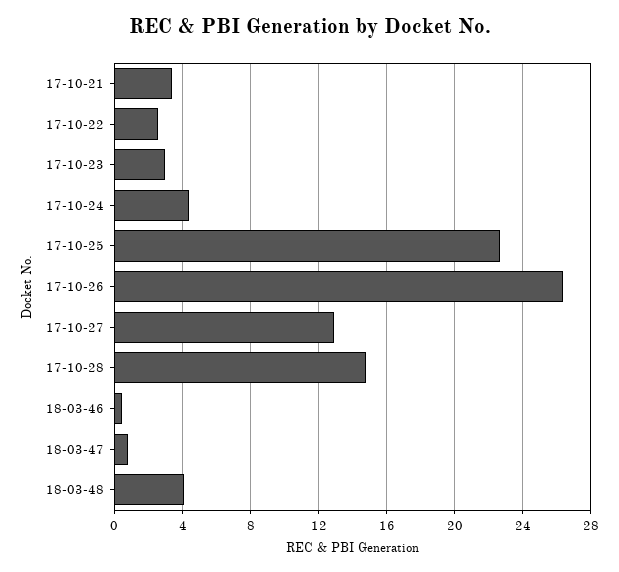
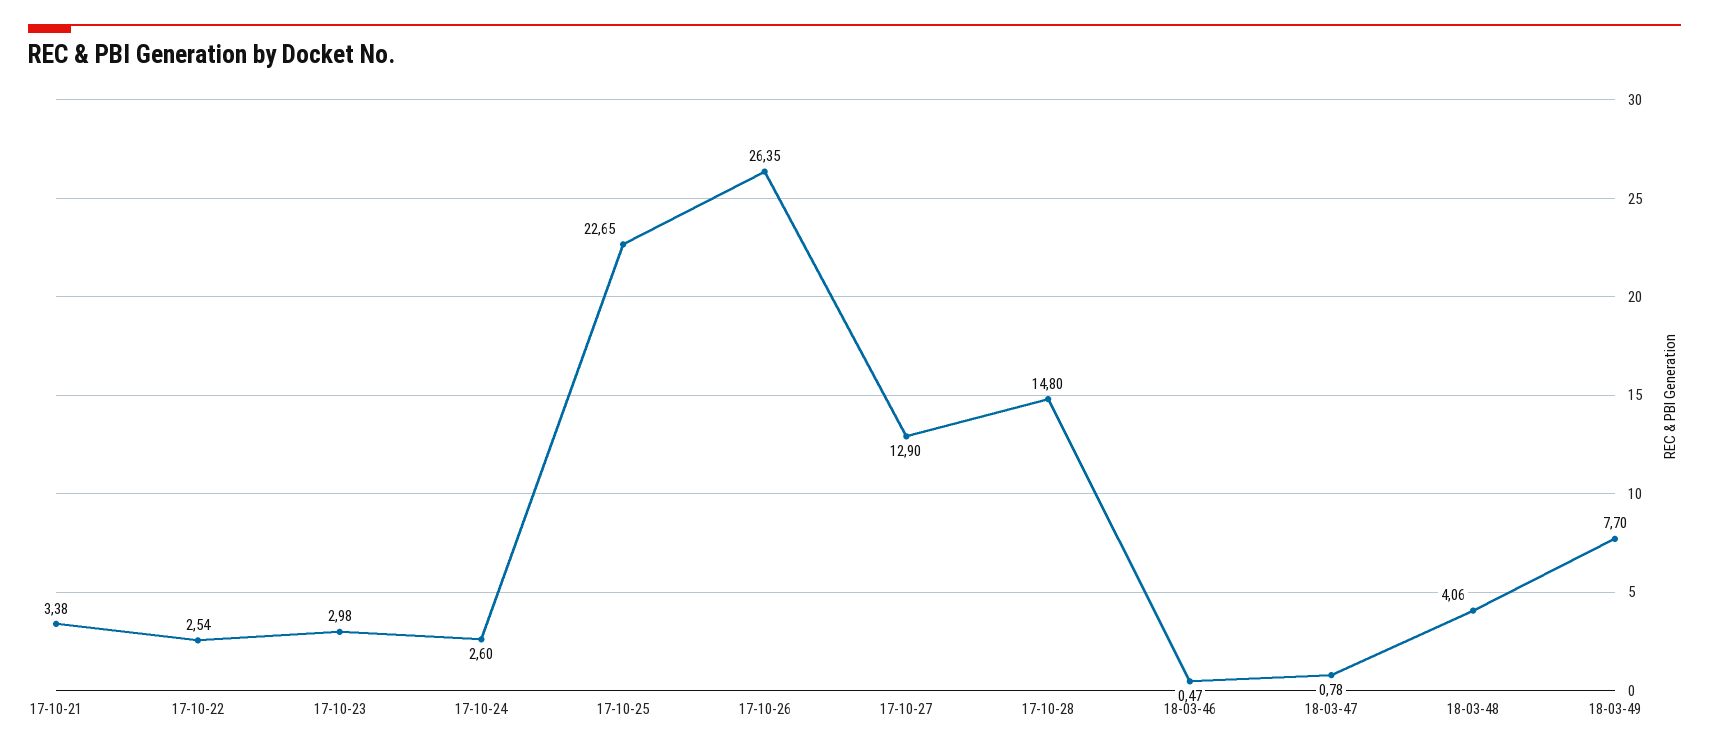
17-10-24: 4.5 -> 2.6
18-03-49: none -> 7.7

